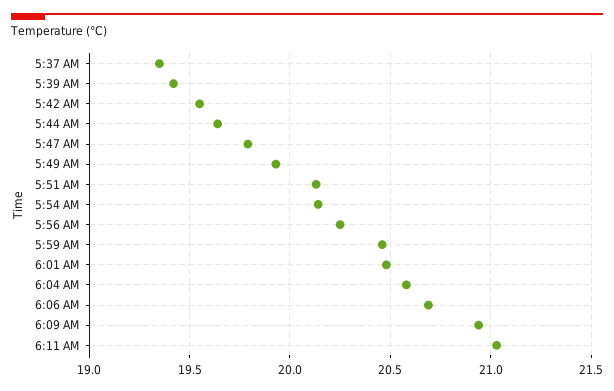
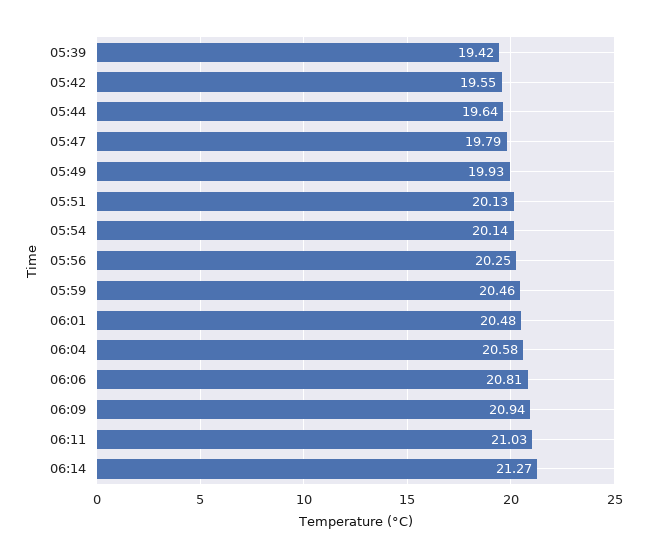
5:37 AM: 19.35 -> none
6:06 AM: 20.7 -> 20.81
06:14: none -> 21.27

